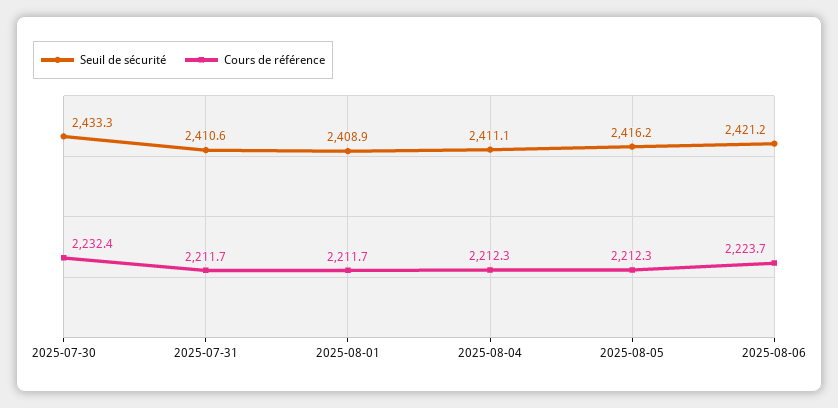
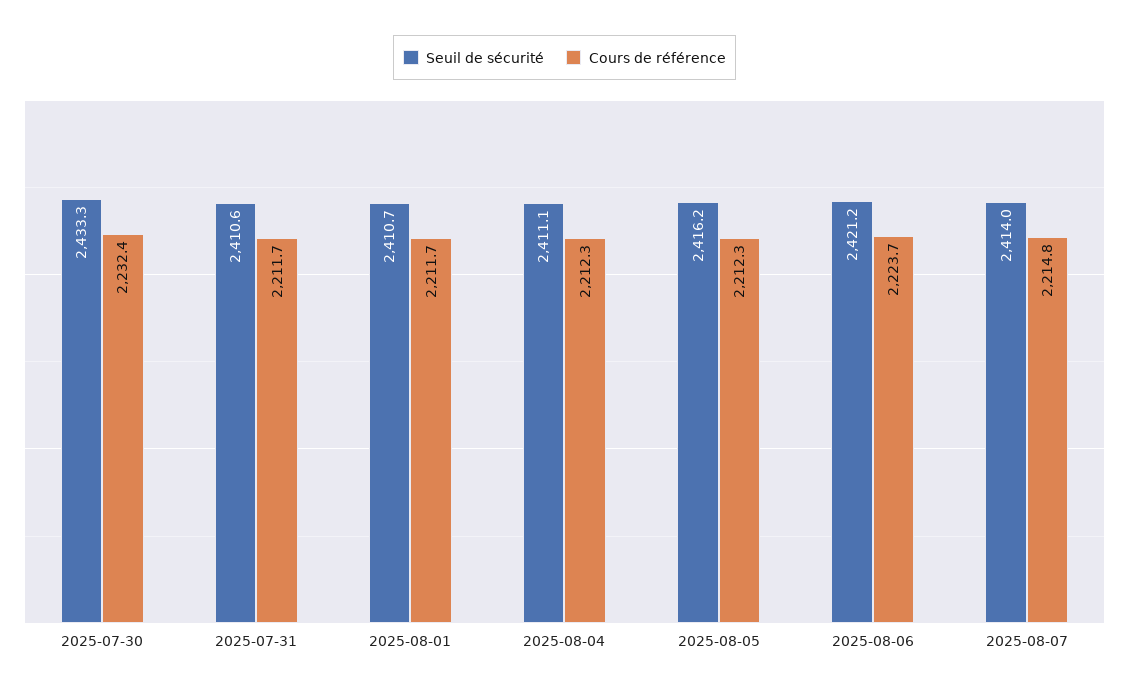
Seuil de sécurité, 2025-08-01: 2408.9 -> 2410.7
Seuil de sécurité, 2025-08-07: none -> 2414
Cours de référence, 2025-08-07: none -> 2214.8

